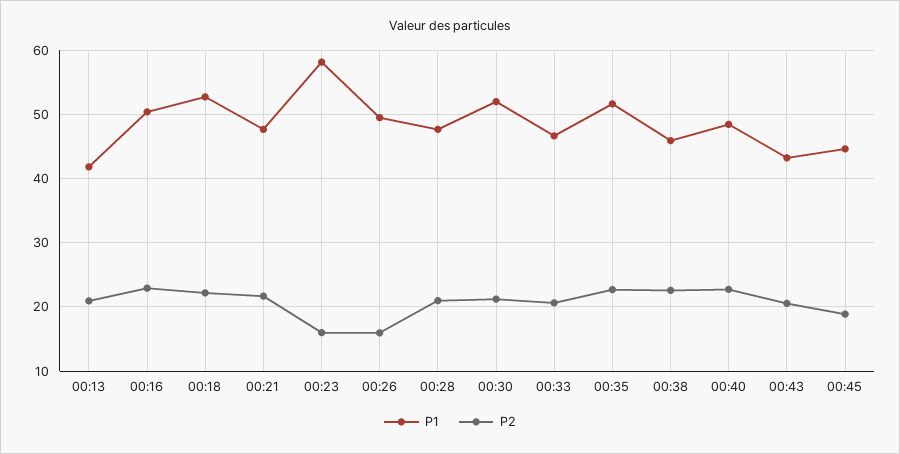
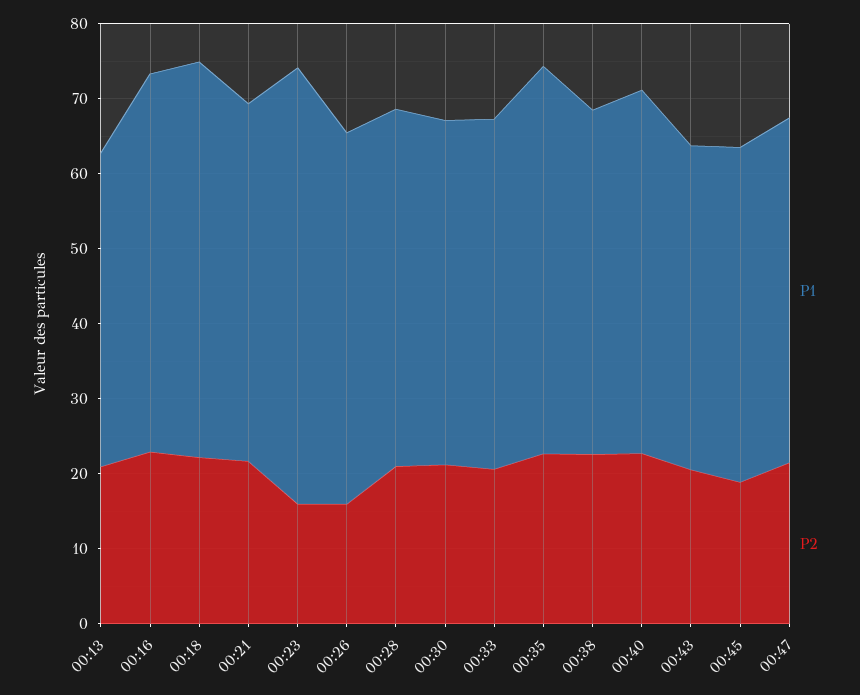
P1, 00:30: 52 -> 46
P1, 00:47: none -> 46
P2, 00:47: none -> 22

